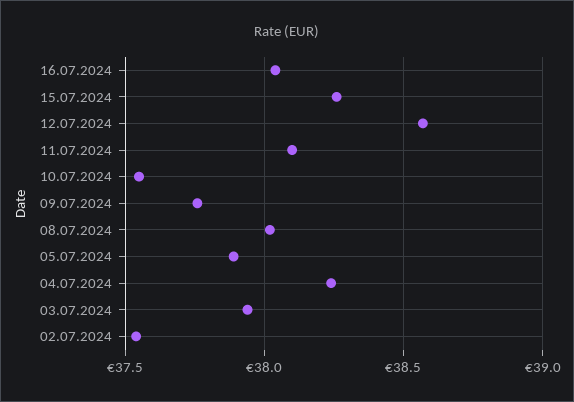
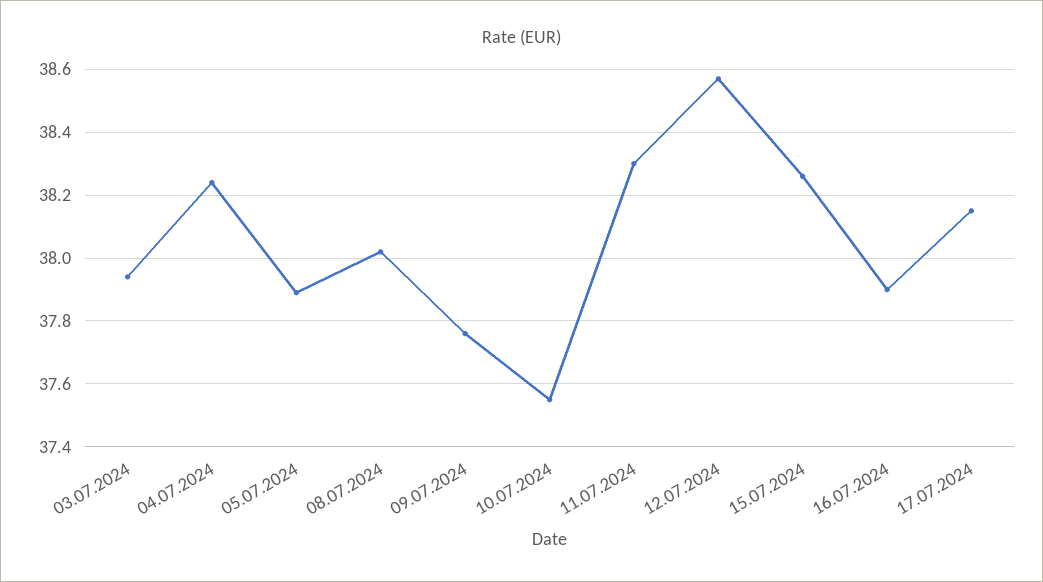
16.07.2024: 38.05 -> 37.9
11.07.2024: 38.1 -> 38.3
02.07.2024: 37.55 -> none
17.07.2024: none -> 38.15

